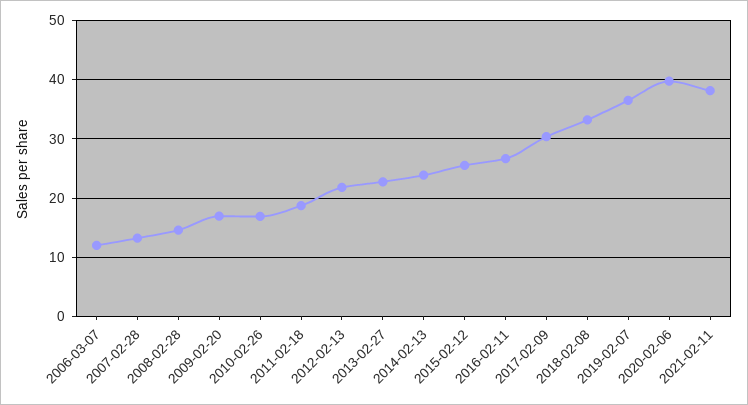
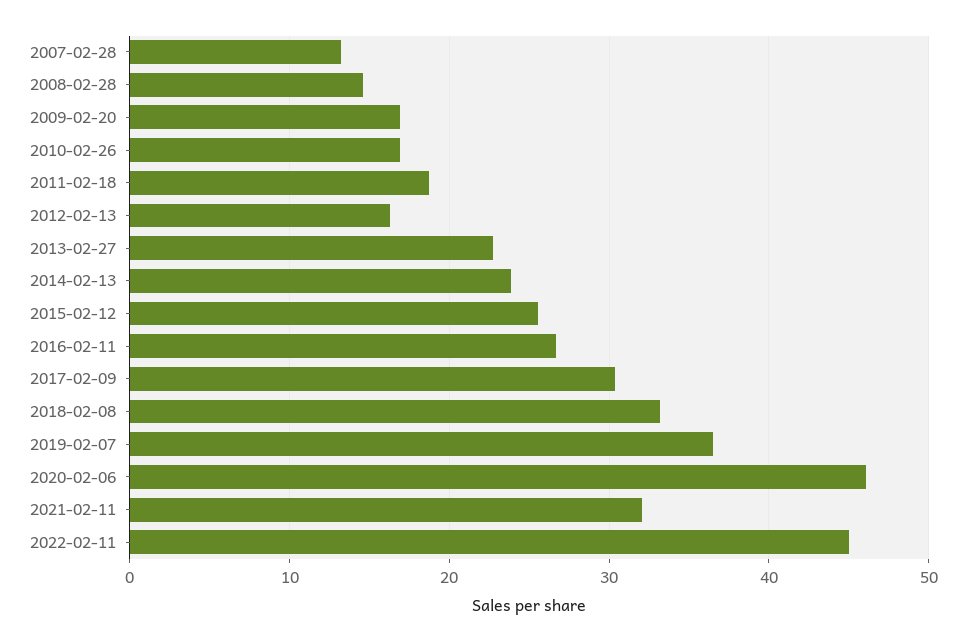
2006-03-07: 12 -> none
2012-02-13: 22 -> 16
2020-02-06: 40 -> 46
2021-02-11: 38 -> 32
2022-02-11: none -> 45

